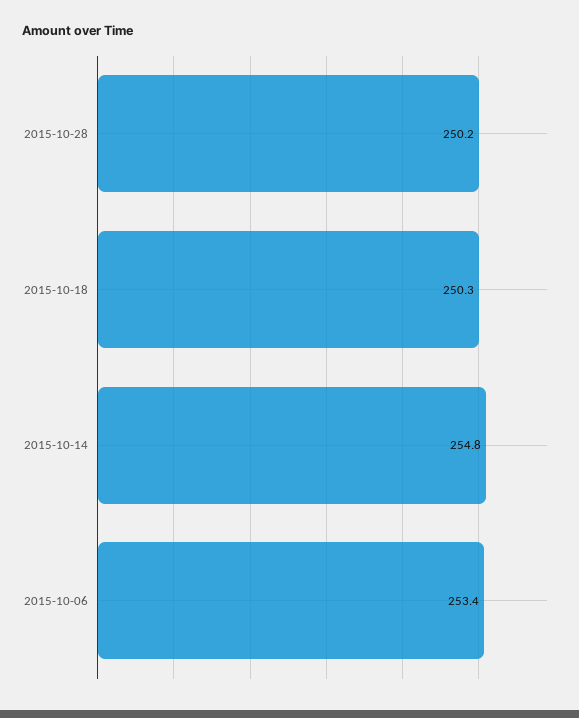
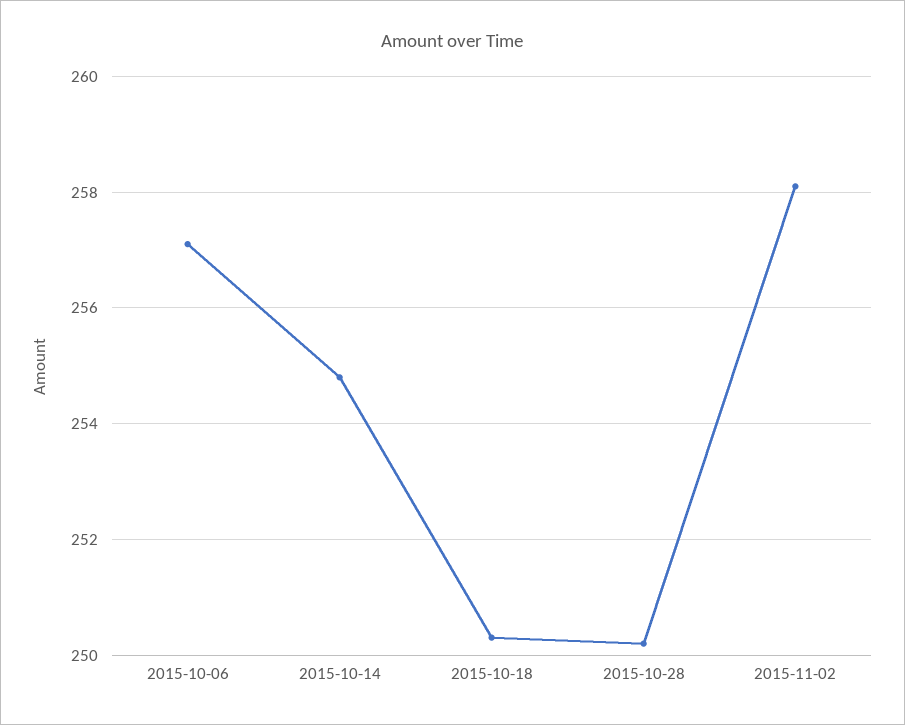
2015-10-06: 253.4 -> 257
2015-11-02: none -> 258

